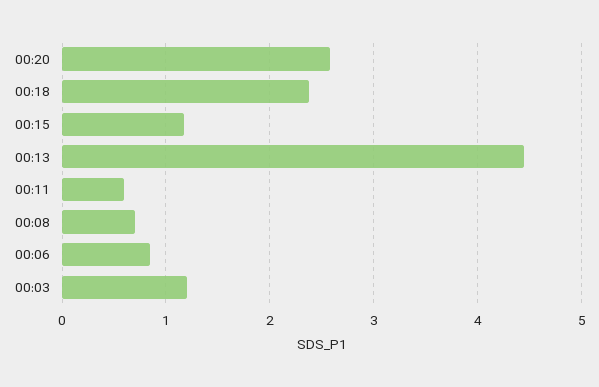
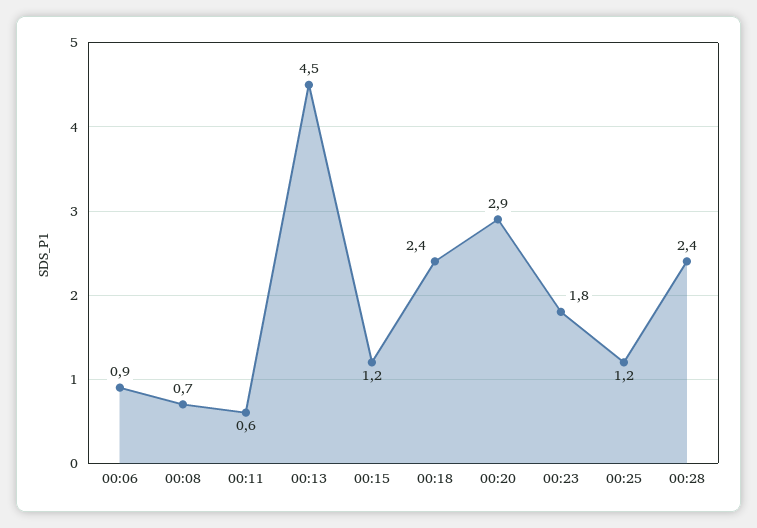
00:20: 2.6 -> 2.9
00:03: 1.2 -> none
00:23: none -> 1.8
00:25: none -> 1.2
00:28: none -> 2.4

